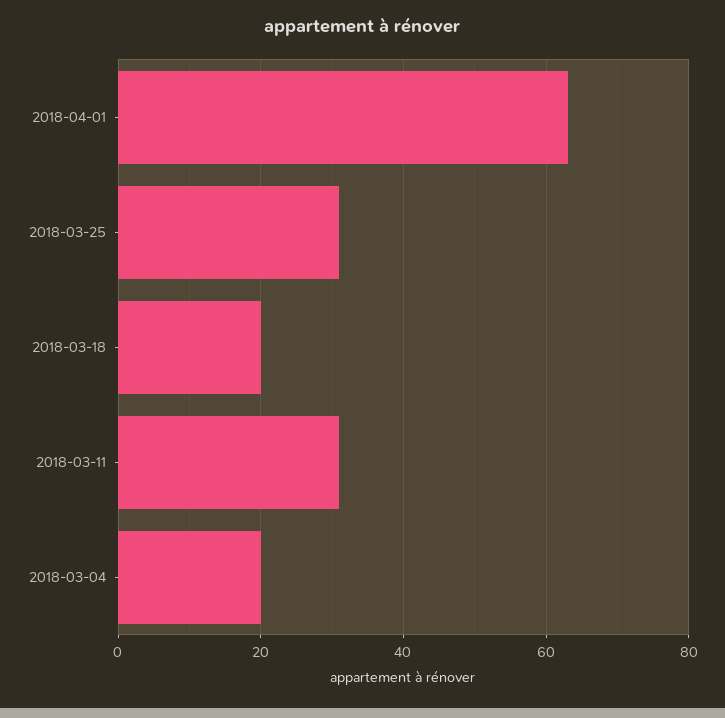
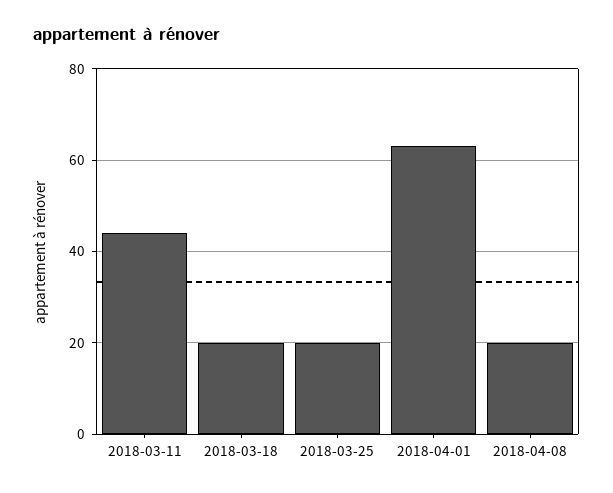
2018-03-25: 30 -> 20
2018-03-11: 30 -> 45
2018-03-04: 20 -> none
2018-04-08: none -> 20

